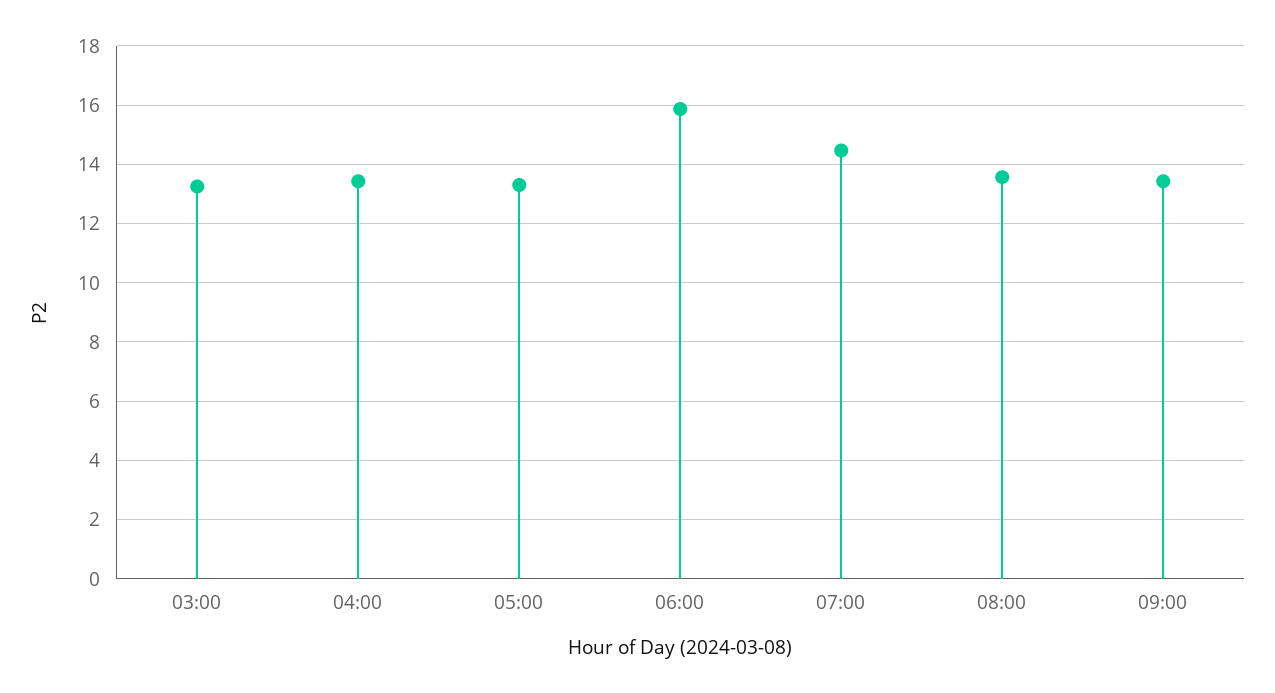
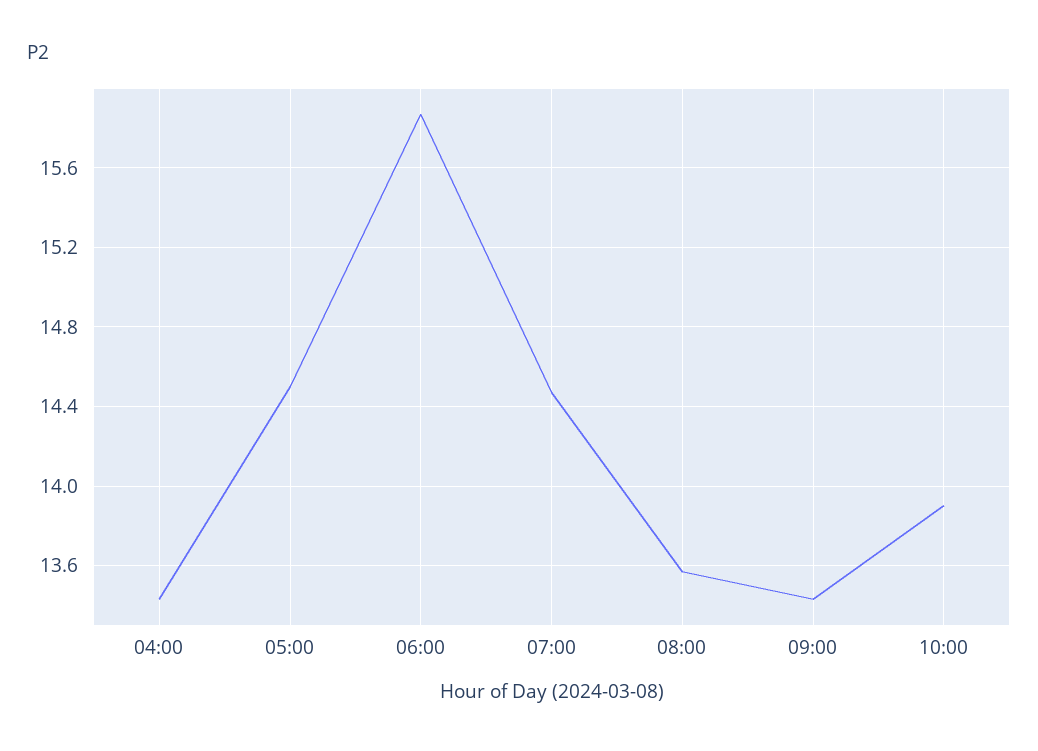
03:00: 13.25 -> none
05:00: 13.25 -> 14.5
10:00: none -> 13.9

